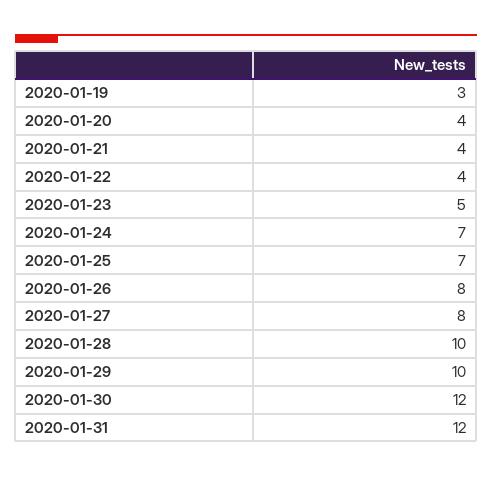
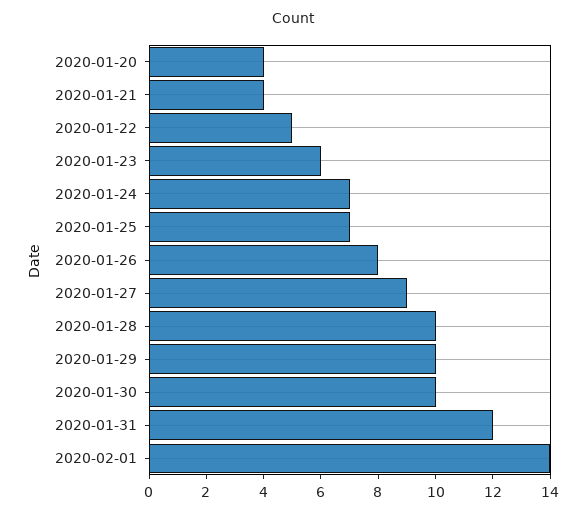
2020-01-19: 3 -> none
2020-01-22: 4 -> 5
2020-01-23: 5 -> 6
2020-01-27: 8 -> 9
2020-01-30: 12 -> 10
2020-02-01: none -> 14

